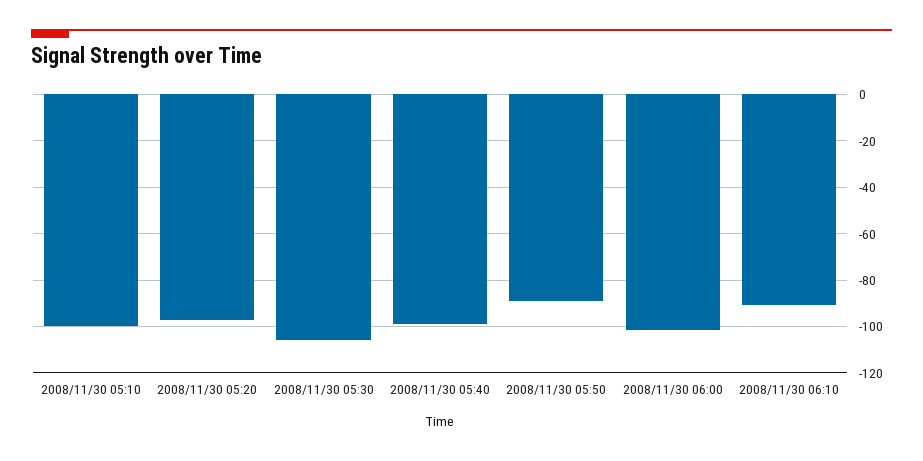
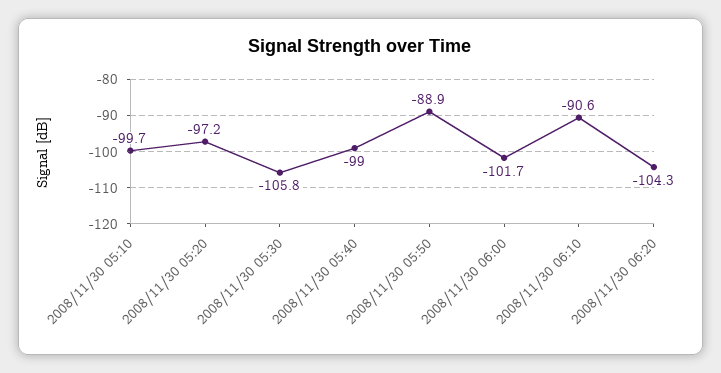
2008/11/30 06:20: none -> -104.3

